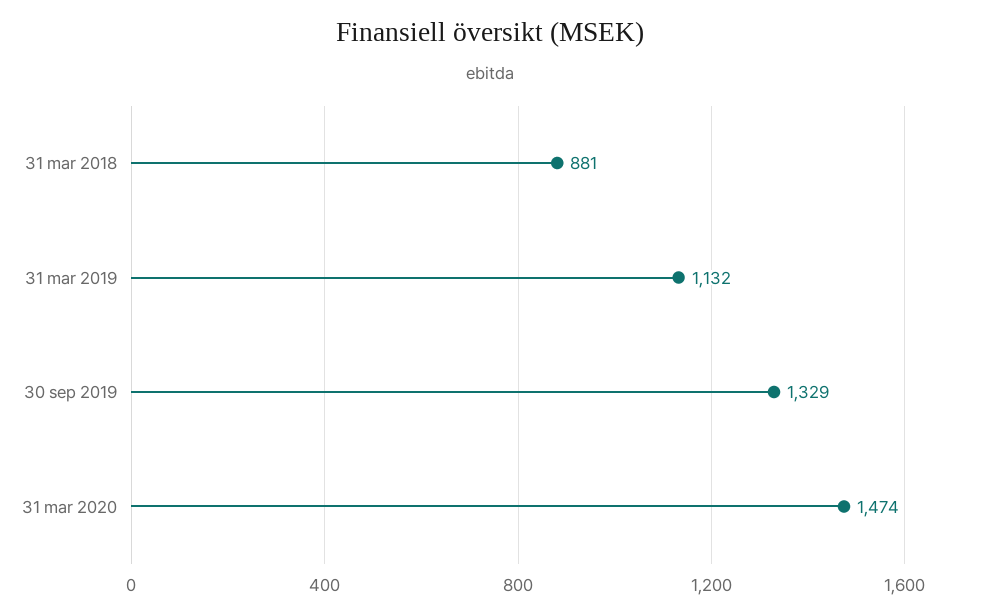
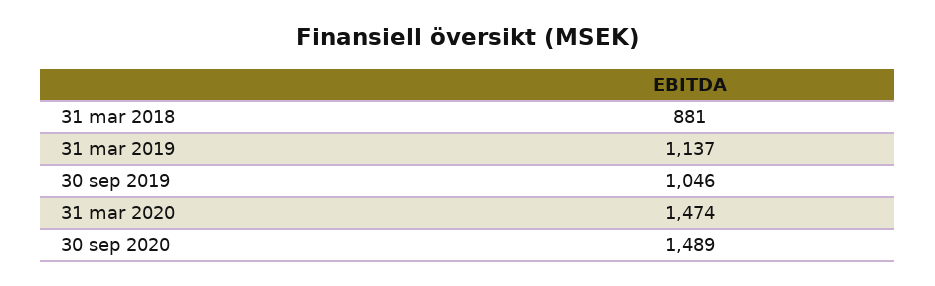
31 mar 2019: 1132 -> 1137
30 sep 2019: 1329 -> 1046
30 sep 2020: none -> 1489

